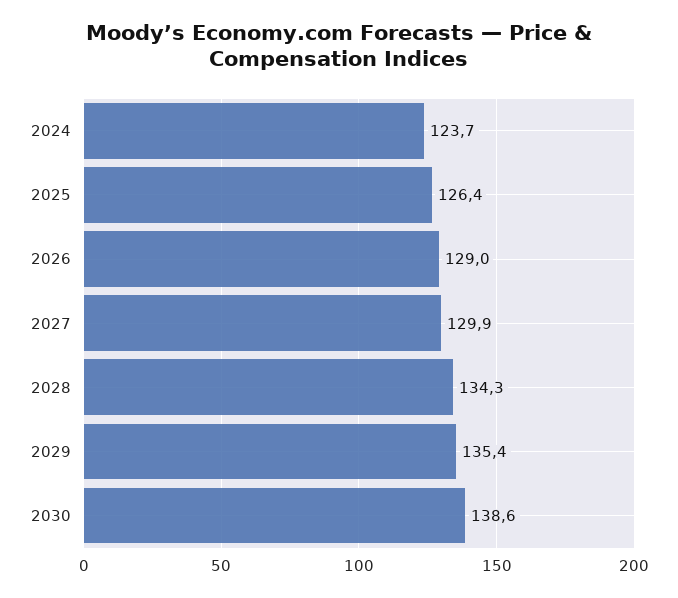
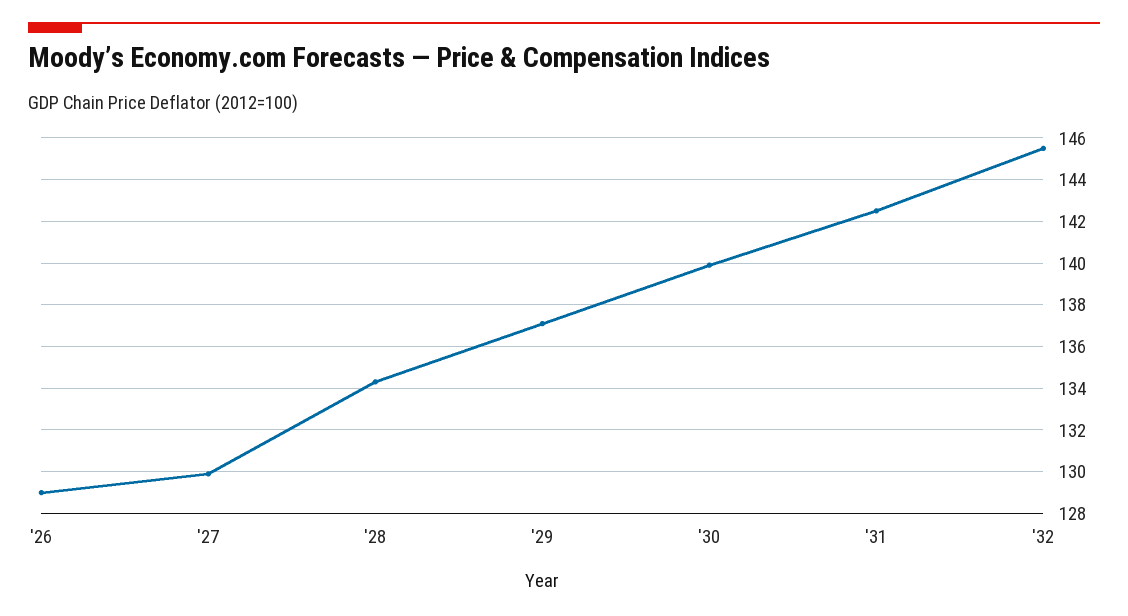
2024: 123.7 -> none
2025: 126.4 -> none
2029: 135.4 -> 137
2030: 138.6 -> 140
'31: none -> 142.5
'32: none -> 145.5

